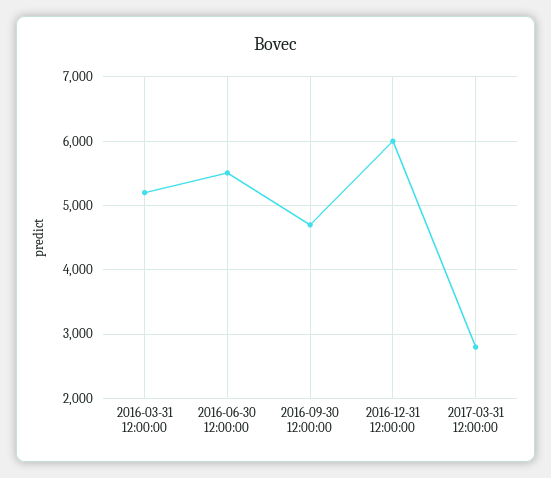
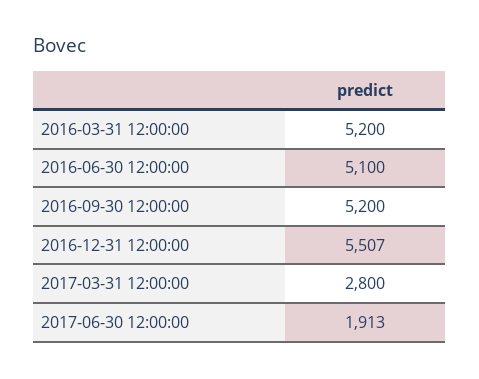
2016-06-30 12:00:00: 5500 -> 5100
2016-09-30 12:00:00: 4700 -> 5200
2016-12-31 12:00:00: 6000 -> 5507
2017-06-30 12:00:00: none -> 1913

